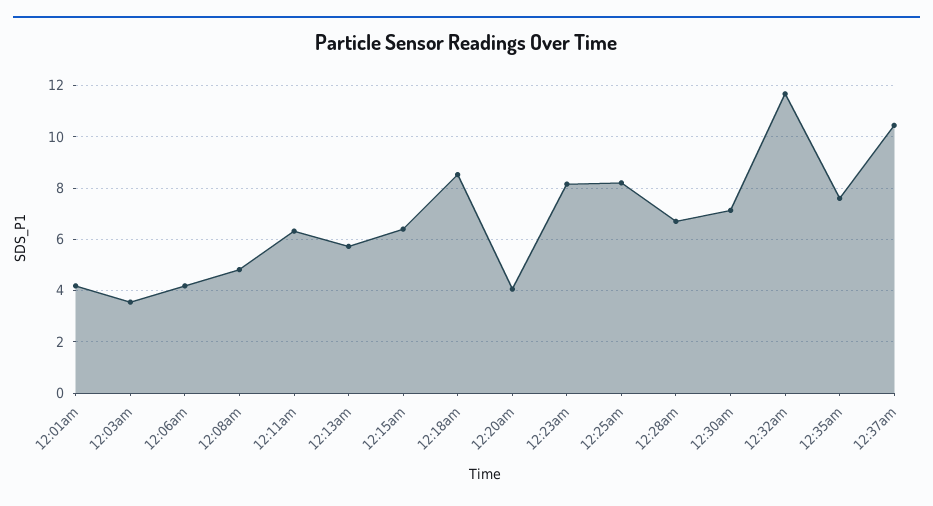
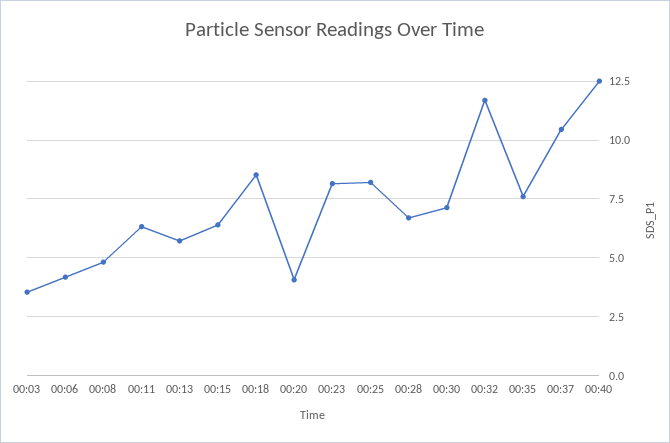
12:01am: 4.25 -> none
00:40: none -> 12.5

